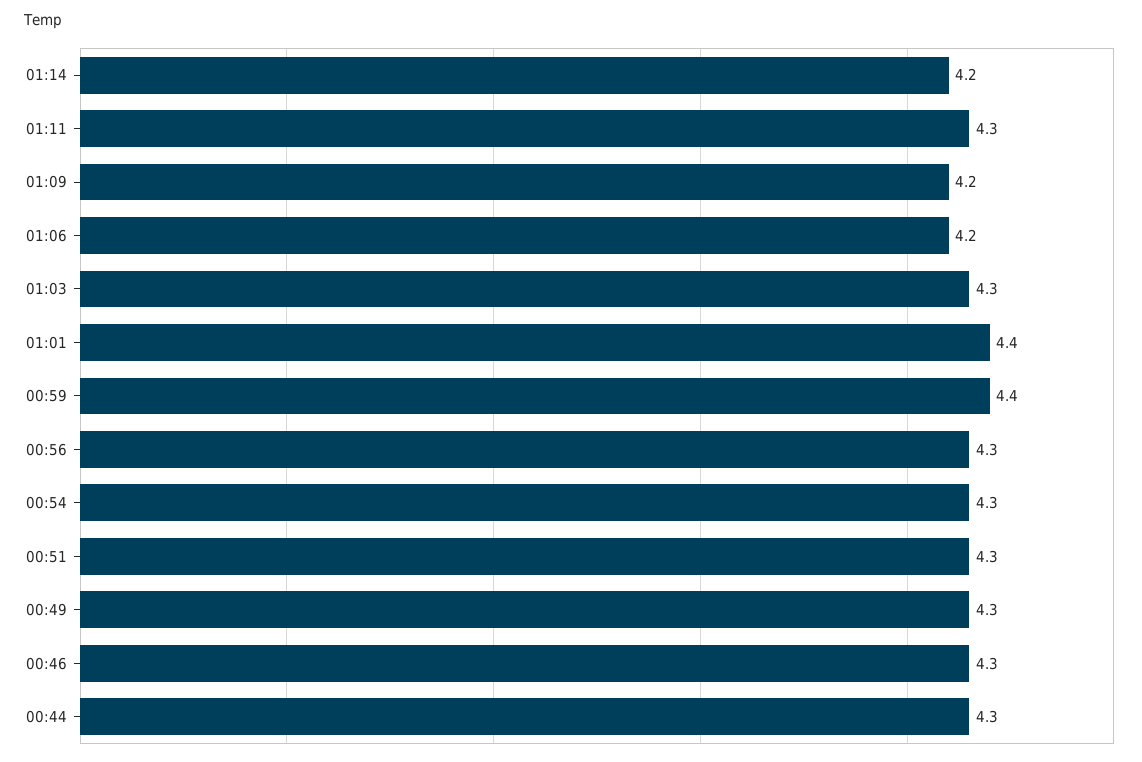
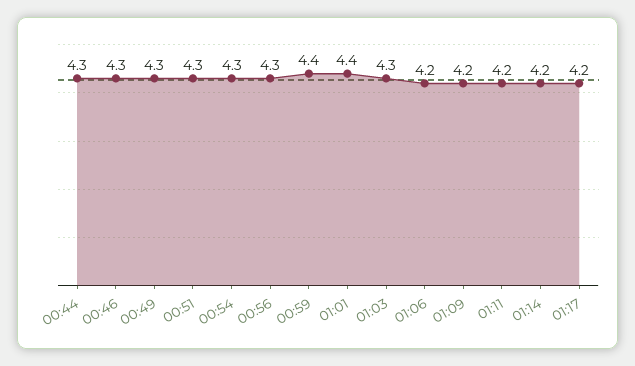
01:11: 4.3 -> 4.2
01:17: none -> 4.2

